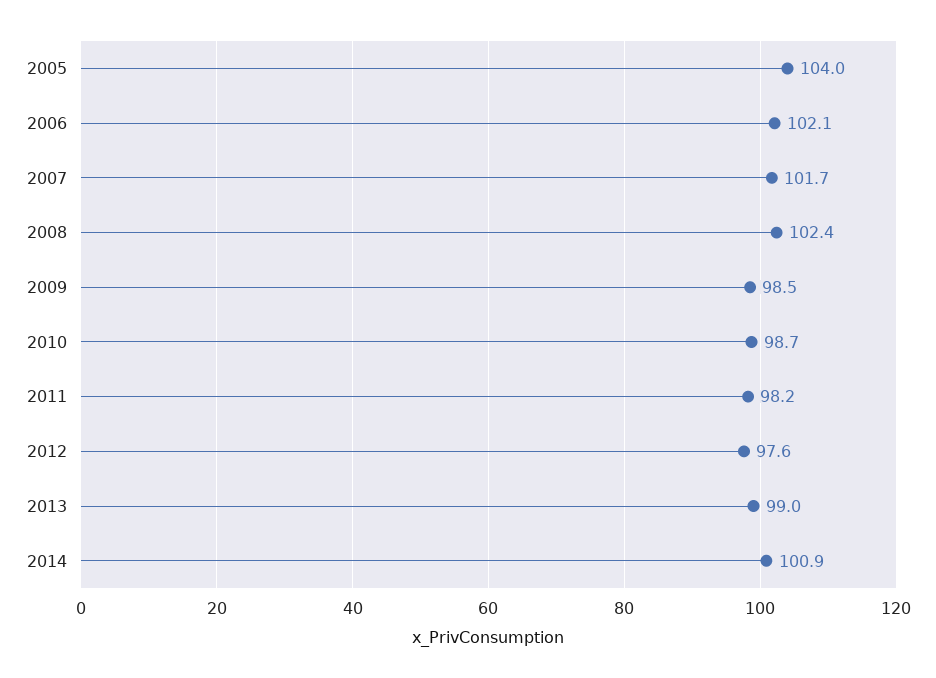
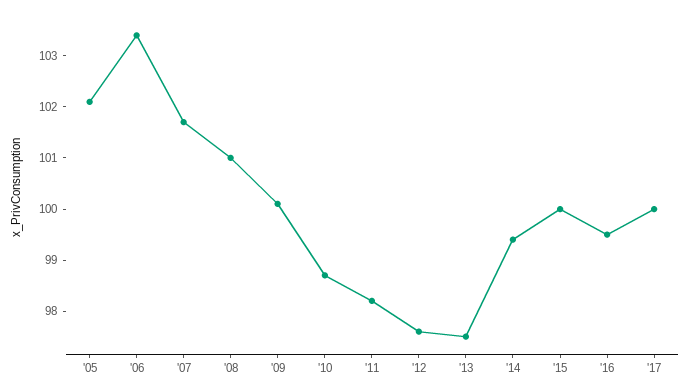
2005: 104 -> 102
2006: 102.1 -> 103.5
2008: 102.4 -> 101
2009: 98.5 -> 100
2013: 99 -> 97.5
2014: 100.9 -> 99.5
'15: none -> 100
'16: none -> 99.5
'17: none -> 100

